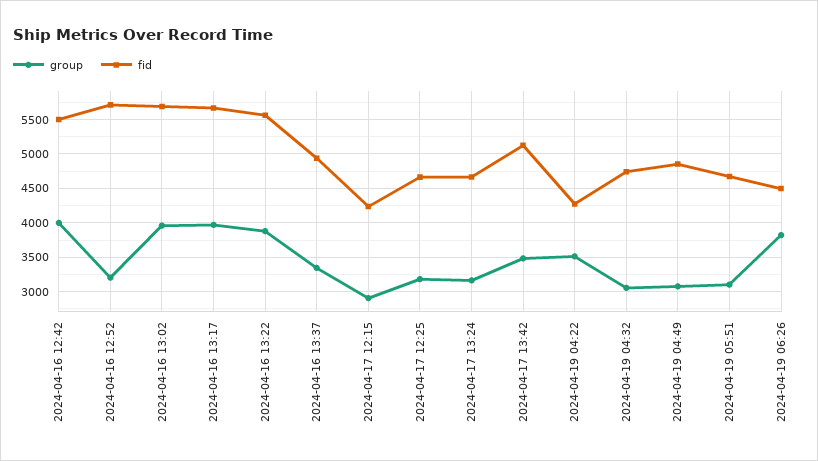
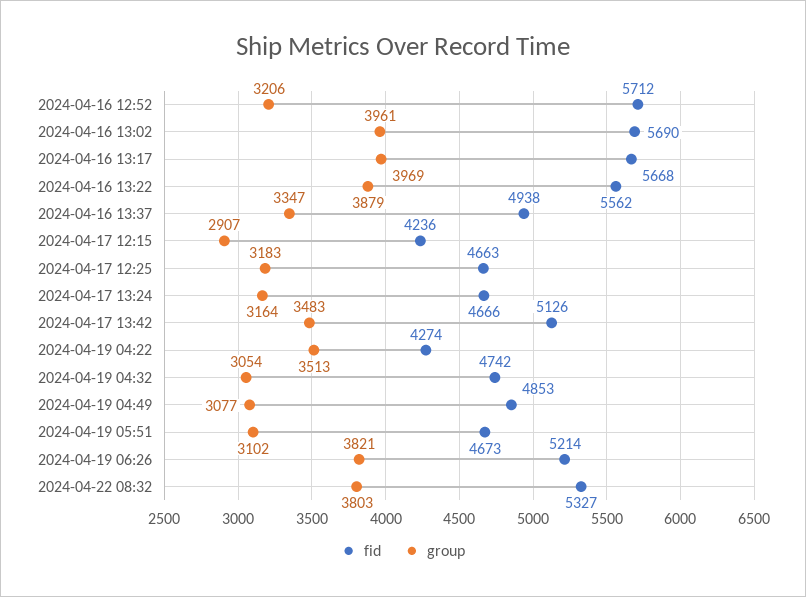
group, 2024-04-16 12:42: 4000 -> none
fid, 2024-04-16 12:42: 5500 -> none
fid, 2024-04-19 06:26: 4500 -> 5214
fid, 2024-04-22 08:32: none -> 5327
group, 2024-04-22 08:32: none -> 3803

